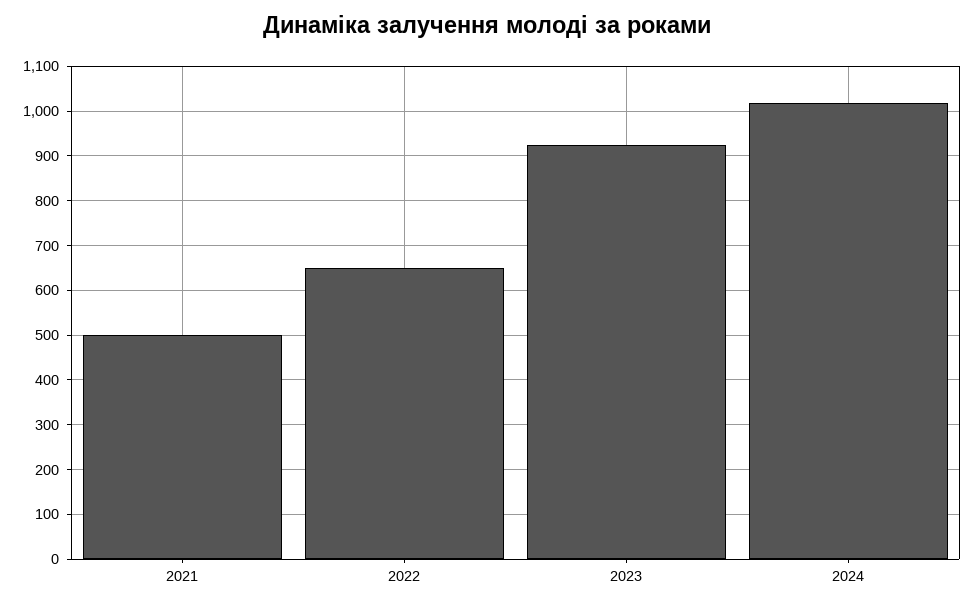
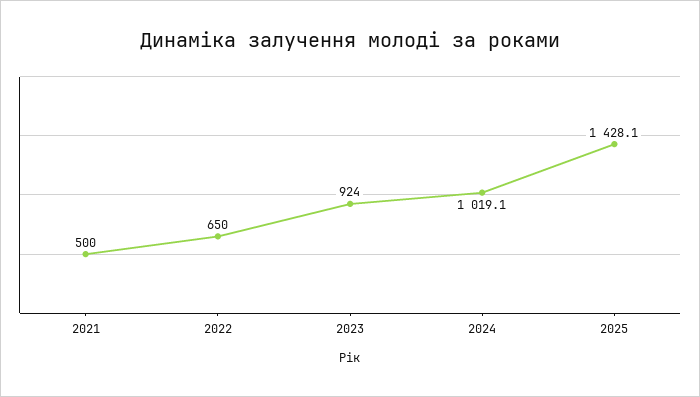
2025: none -> 1428.1

